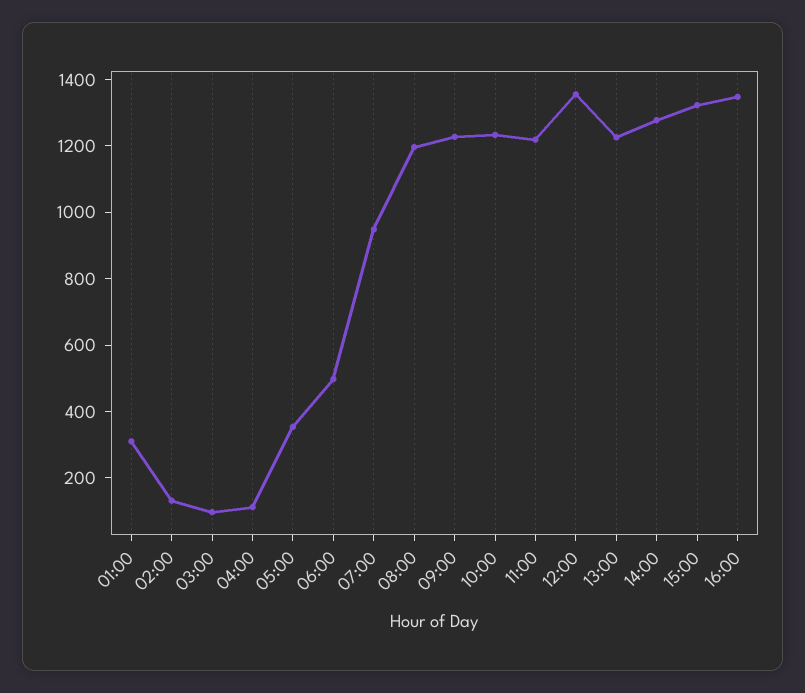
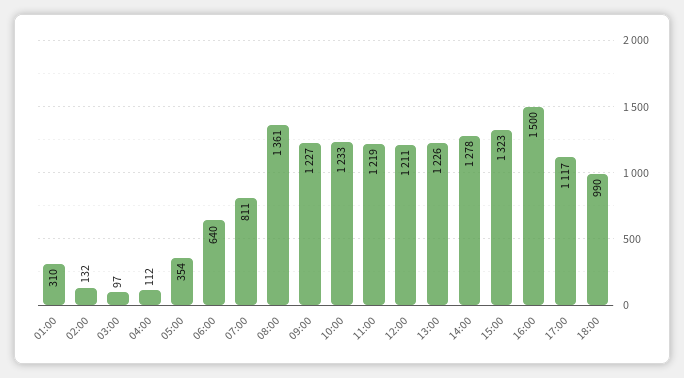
06:00: 500 -> 640
07:00: 950 -> 811
08:00: 1200 -> 1361
12:00: 1350 -> 1211
16:00: 1350 -> 1500
17:00: none -> 1117
18:00: none -> 990

